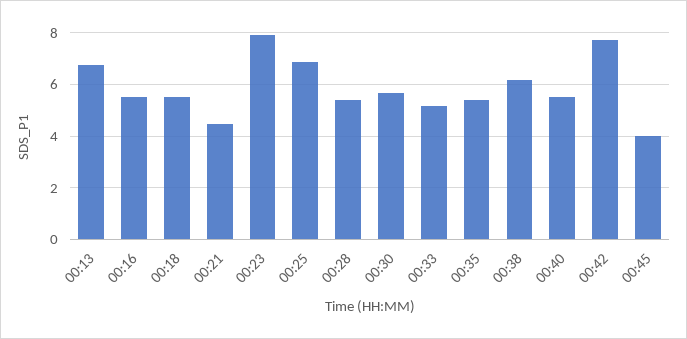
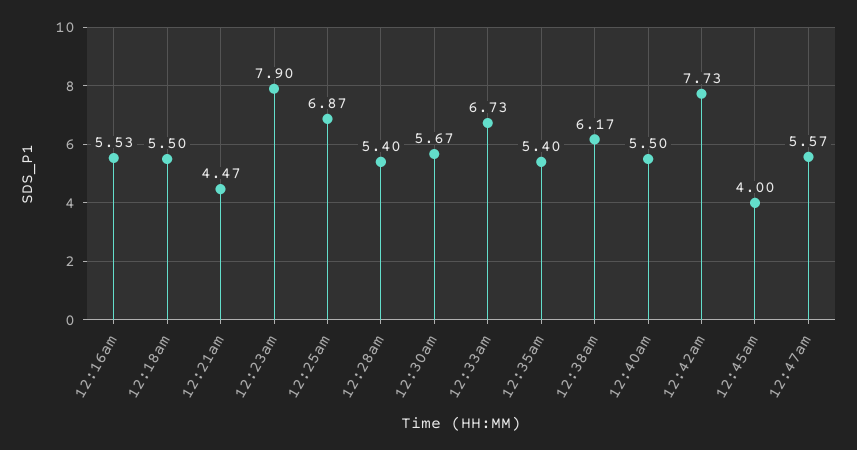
00:13: 6.75 -> none
00:33: 5.25 -> 6.73
12:47am: none -> 5.57

